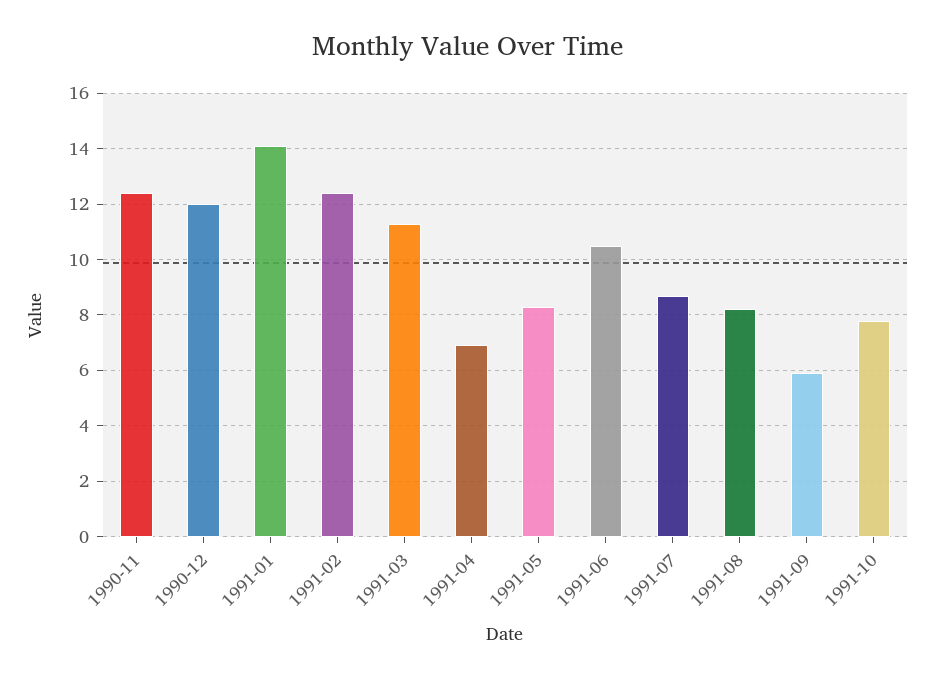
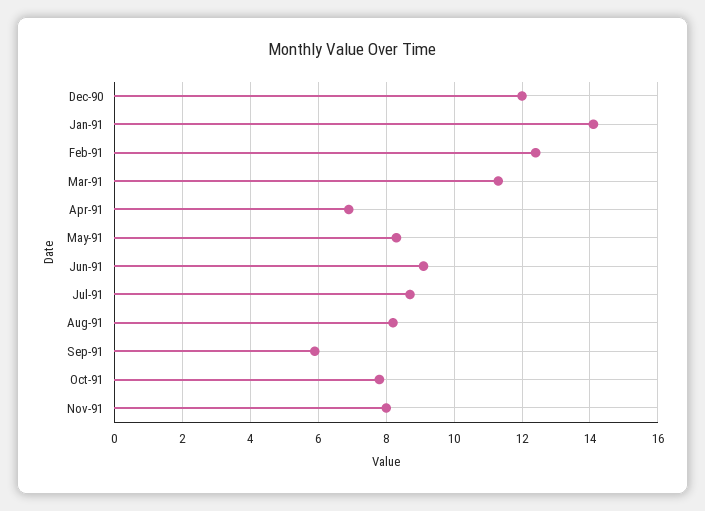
1990-11: 12.5 -> none
1991-06: 10.5 -> 9
Nov-91: none -> 8

